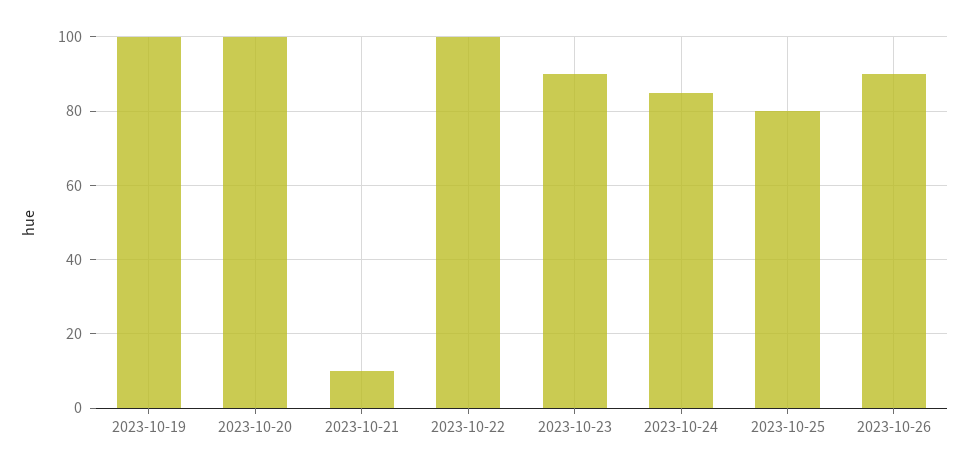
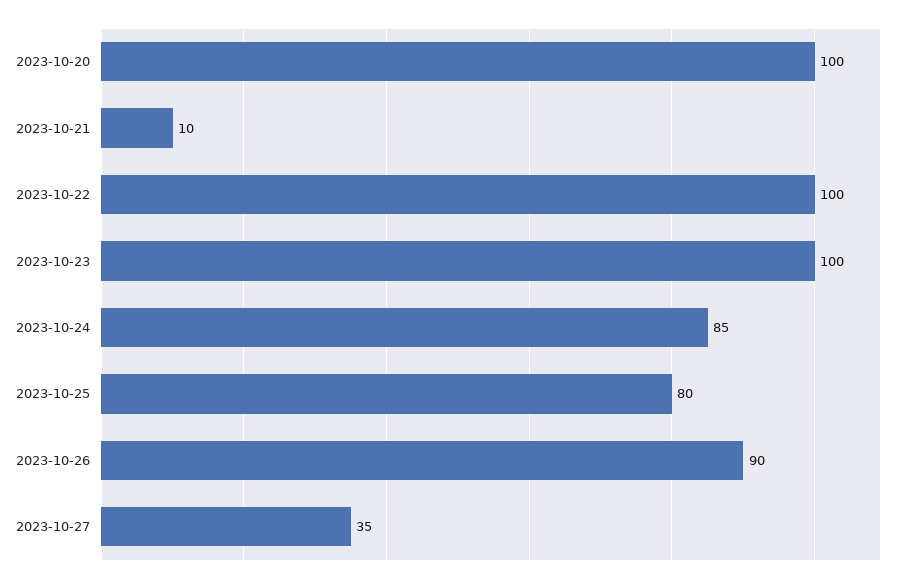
2023-10-19: 100 -> none
2023-10-23: 90 -> 100
2023-10-27: none -> 35

